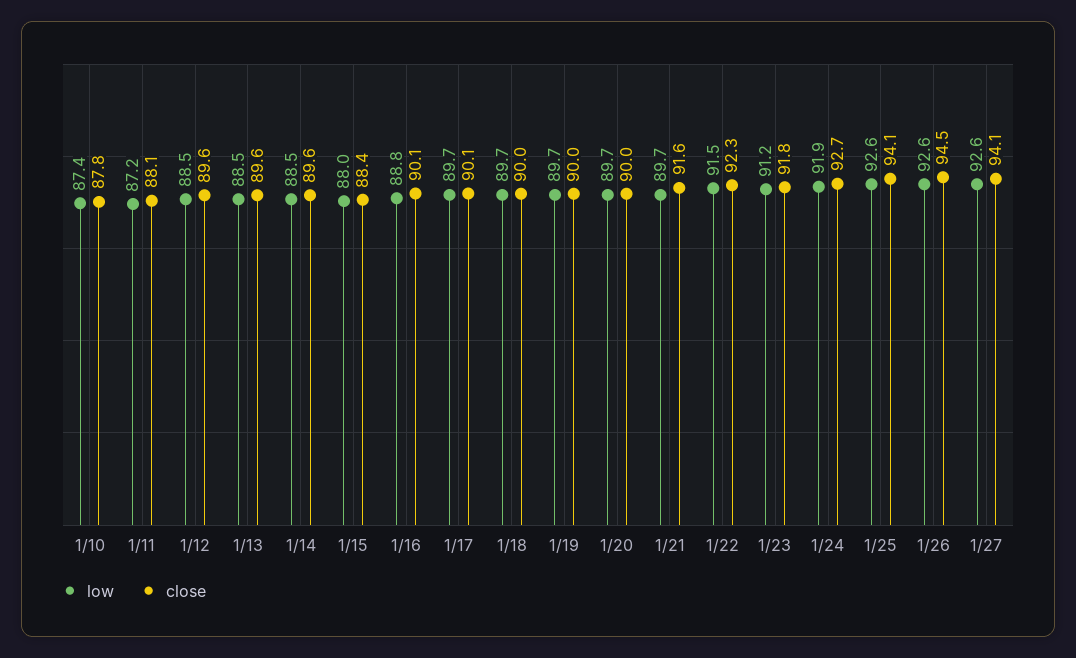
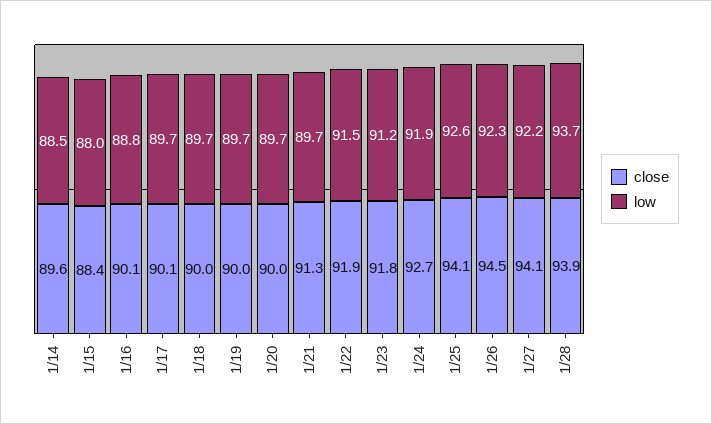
low, 1/10: 87.4 -> none
close, 1/10: 87.8 -> none
low, 1/11: 87.2 -> none
close, 1/11: 88.1 -> none
low, 1/12: 88.5 -> none
close, 1/12: 89.6 -> none
low, 1/13: 88.5 -> none
close, 1/13: 89.6 -> none
close, 1/21: 91.6 -> 91.3
close, 1/22: 92.3 -> 91.9
low, 1/26: 92.6 -> 92.3
low, 1/27: 92.6 -> 92.2
close, 1/28: none -> 93.9
low, 1/28: none -> 93.7

